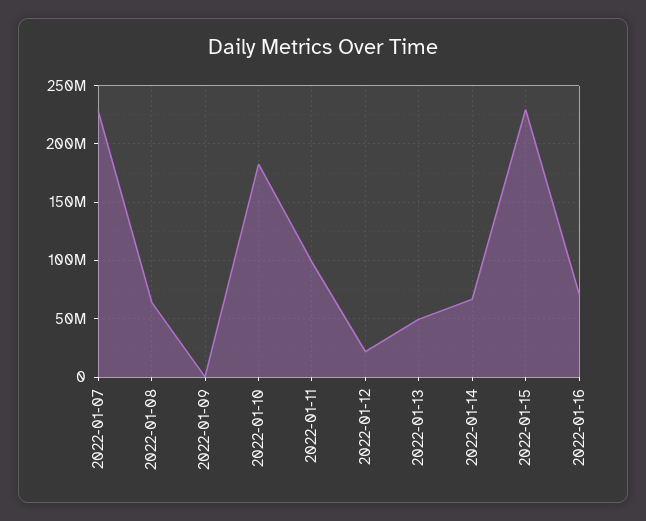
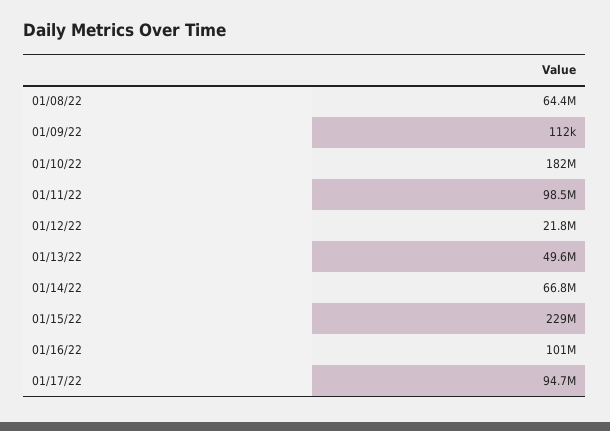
2022-01-07: 230000000 -> none
2022-01-16: 70000000 -> 101000000
01/17/22: none -> 94700000

